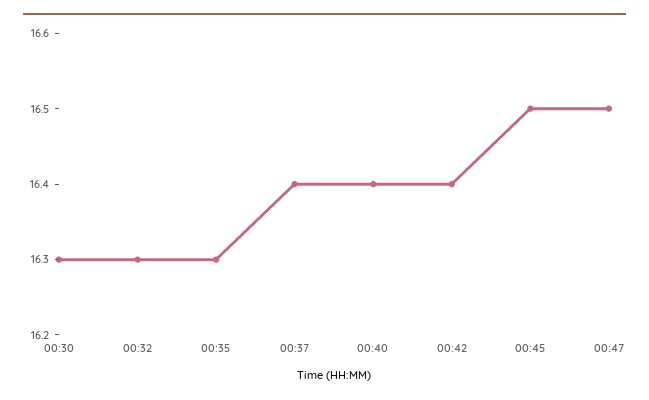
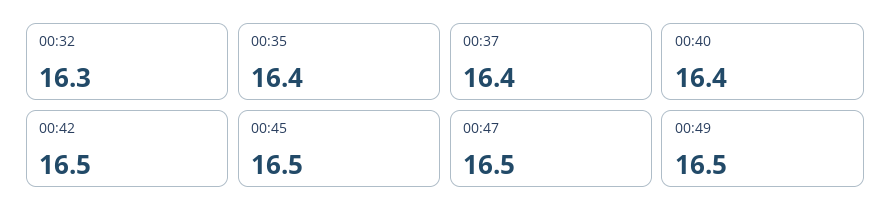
00:30: 16.3 -> none
00:35: 16.3 -> 16.4
00:42: 16.4 -> 16.5
00:49: none -> 16.5

